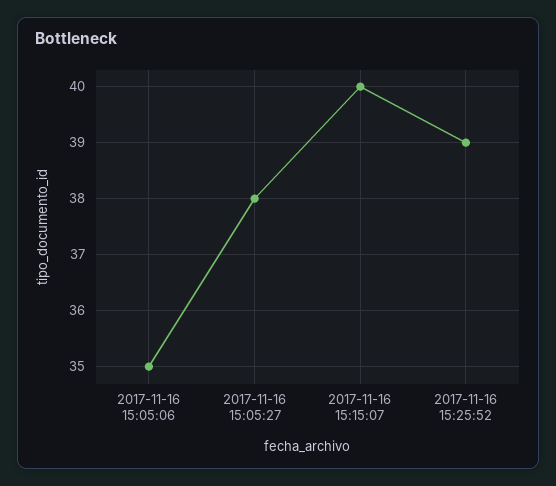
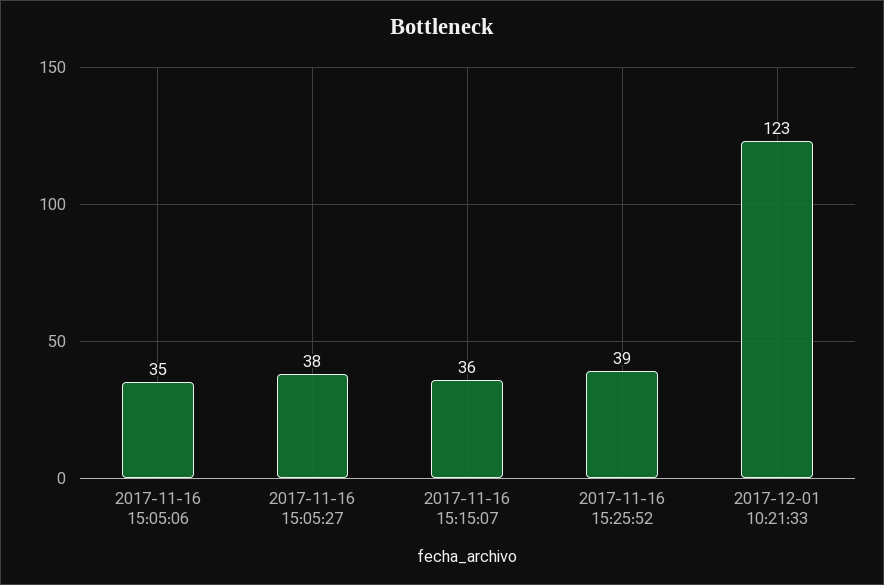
2017-11-16 15:15:07: 40 -> 36
2017-12-01 10:21:33: none -> 123

